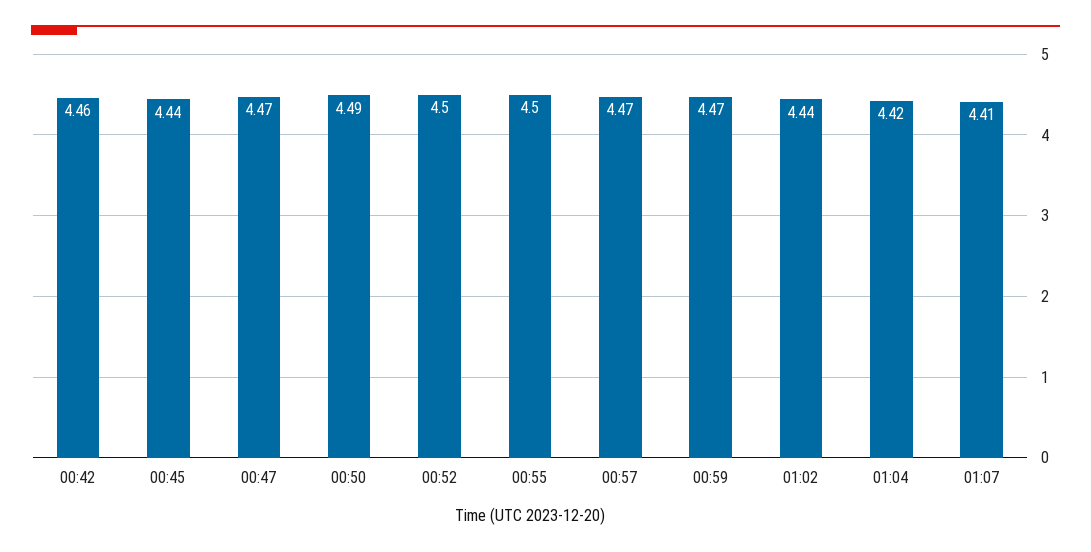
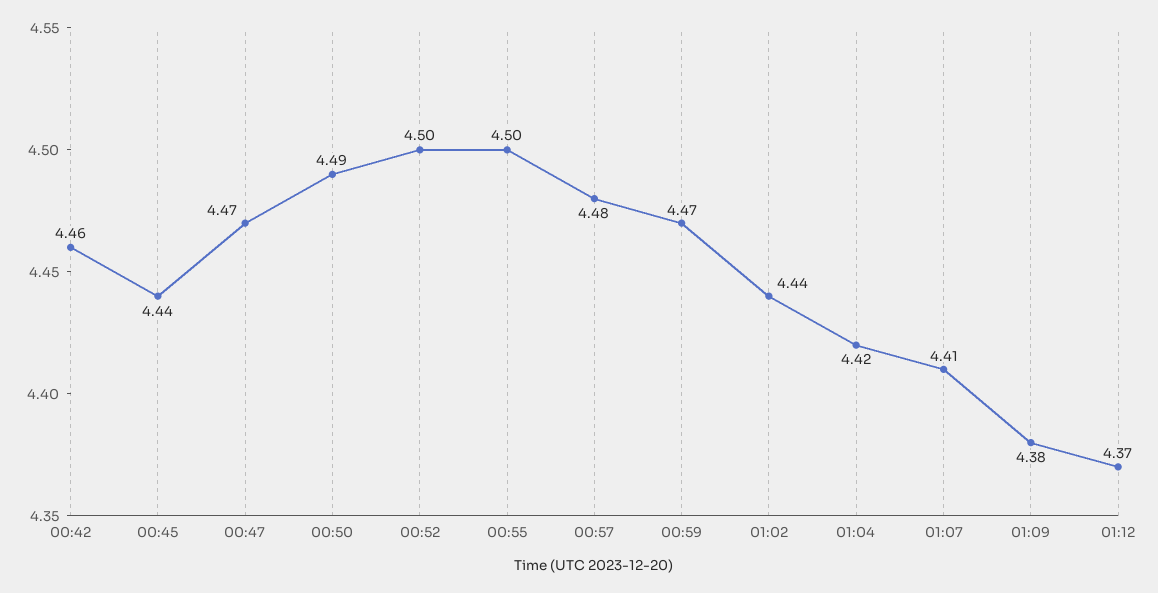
00:57: 4.47 -> 4.48
01:09: none -> 4.38
01:12: none -> 4.37

